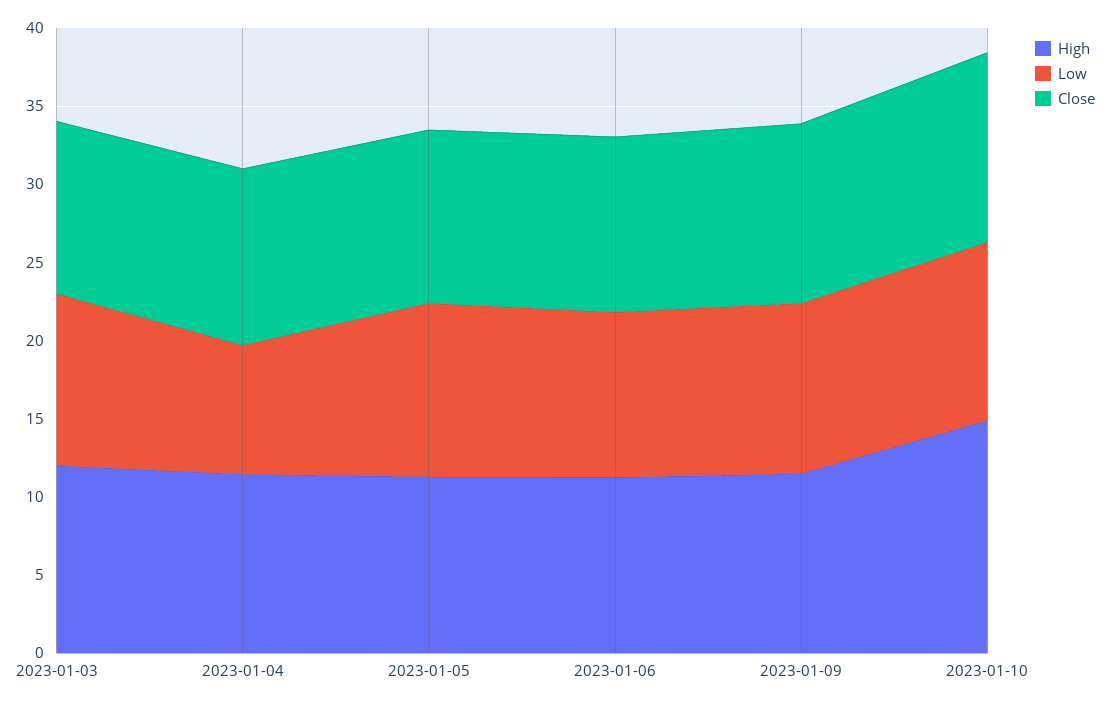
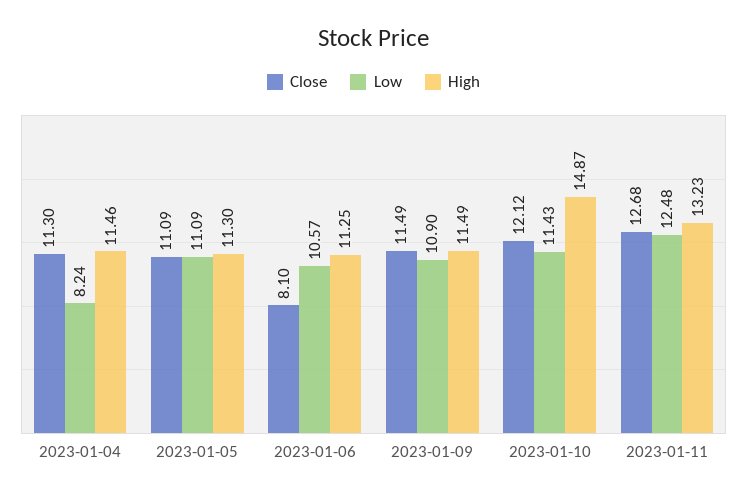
High, 2023-01-03: 12 -> none
Low, 2023-01-03: 11 -> none
Close, 2023-01-03: 11 -> none
Close, 2023-01-06: 11 -> 8.1
Close, 2023-01-11: none -> 12.68
Low, 2023-01-11: none -> 12.48
High, 2023-01-11: none -> 13.23

